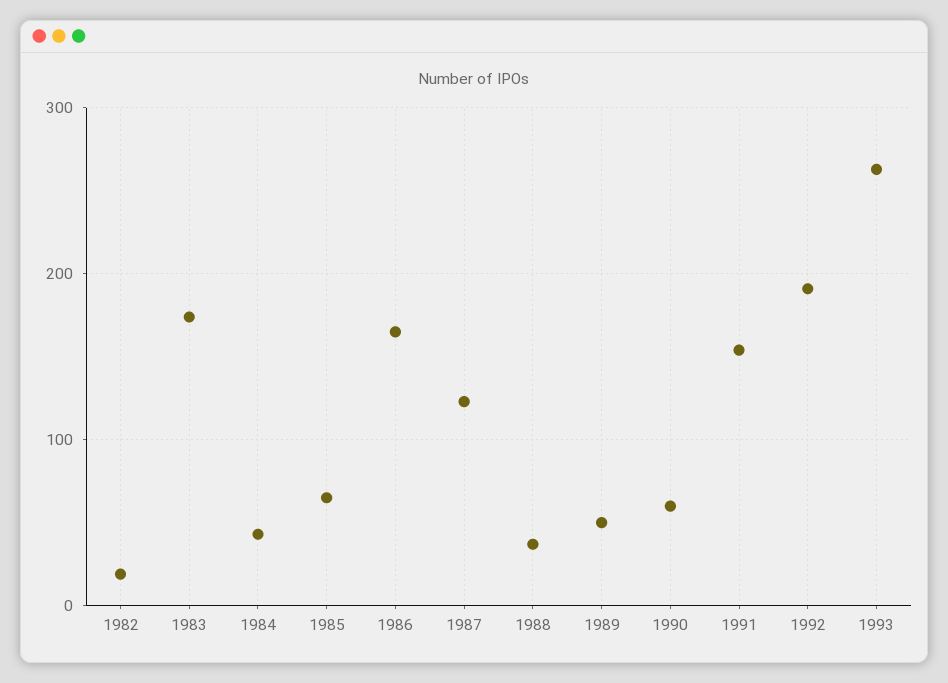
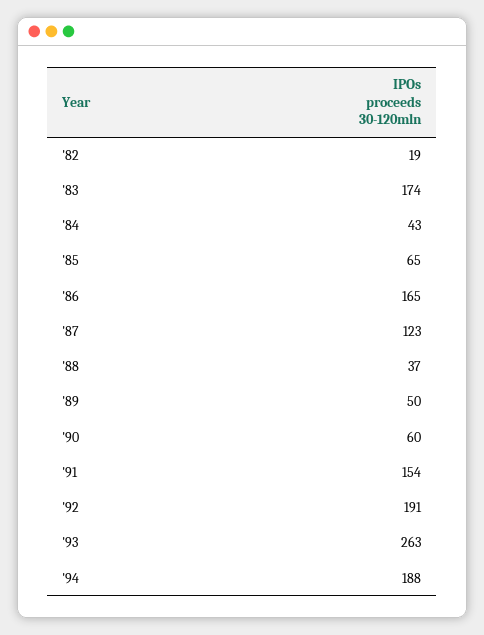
'94: none -> 188

